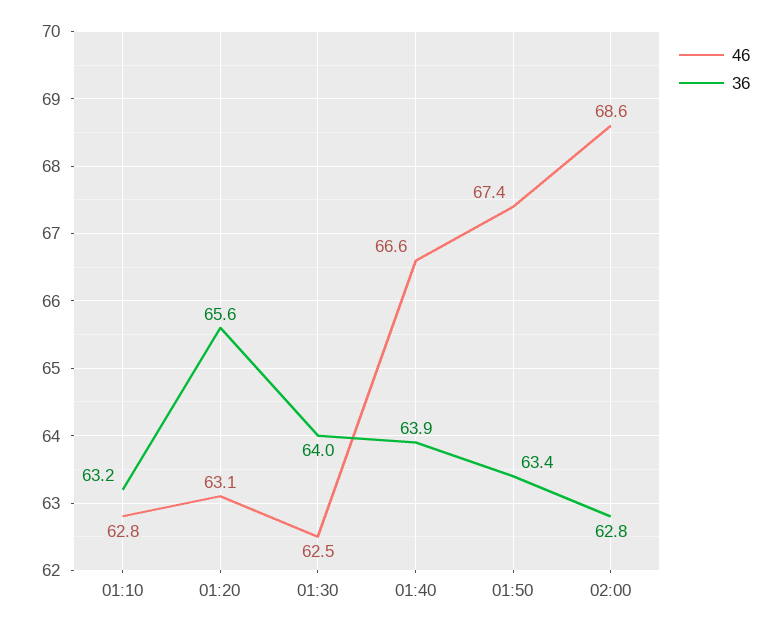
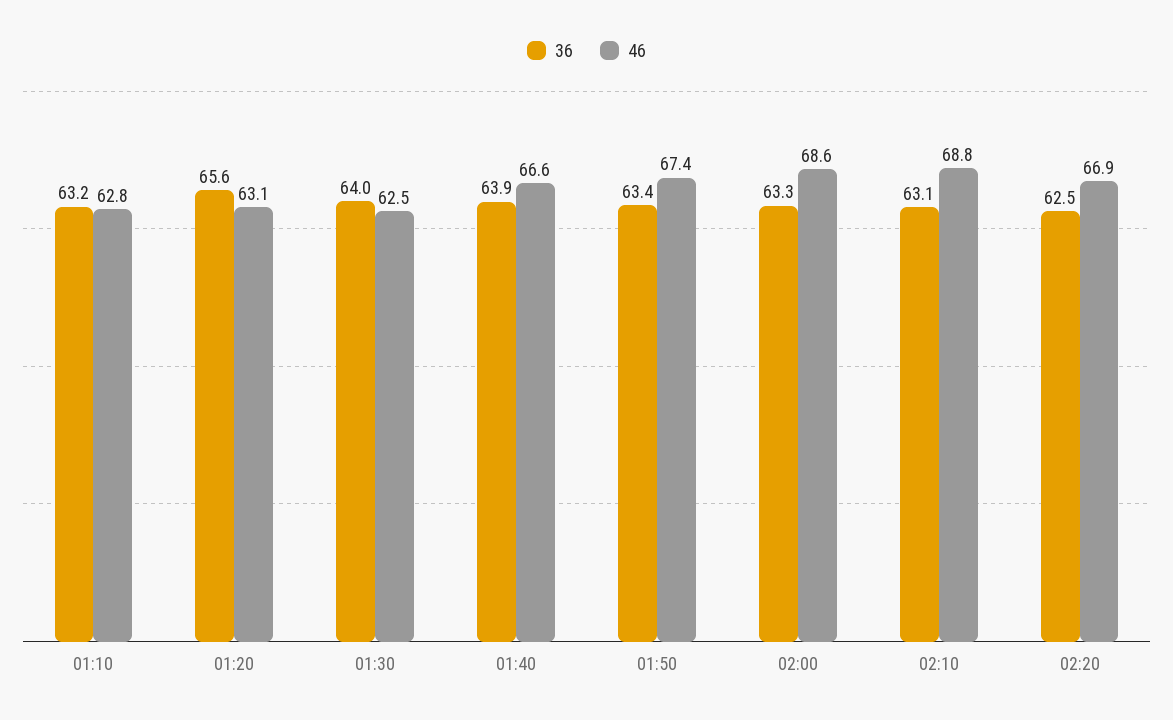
36, 02:00: 62.8 -> 63.3
36, 02:10: none -> 63.1
46, 02:10: none -> 68.8
36, 02:20: none -> 62.5
46, 02:20: none -> 66.9

